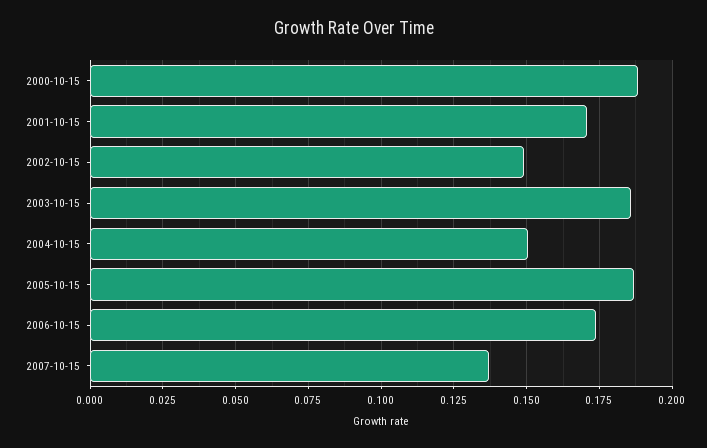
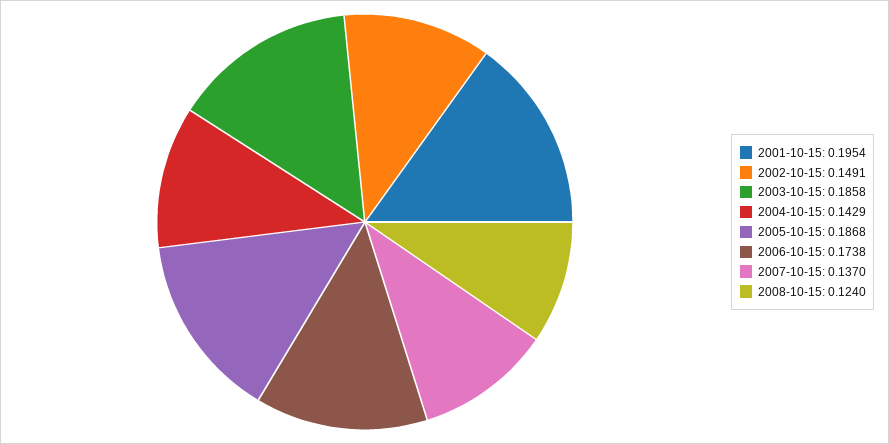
2000-10-15: 0.1875 -> none
2001-10-15: 0.17 -> 0.1954
2004-10-15: 0.15 -> 0.1429
2008-10-15: none -> 0.124

